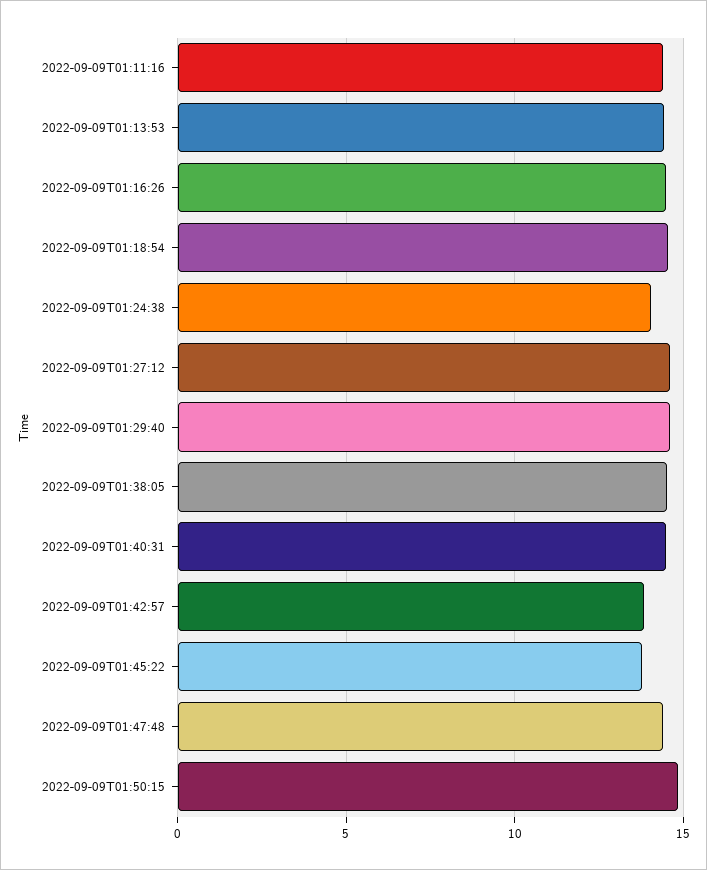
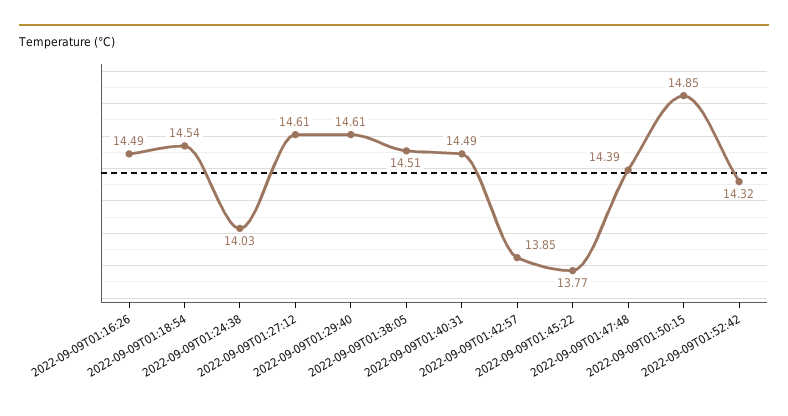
2022-09-09T01:11:16: 14.5 -> none
2022-09-09T01:13:53: 14.5 -> none
2022-09-09T01:52:42: none -> 14.32

